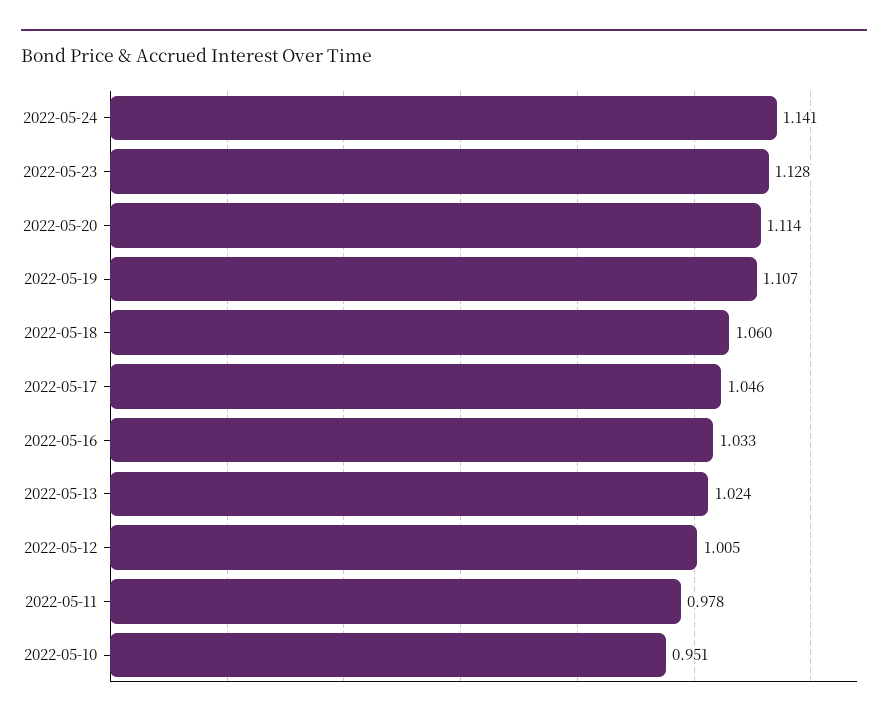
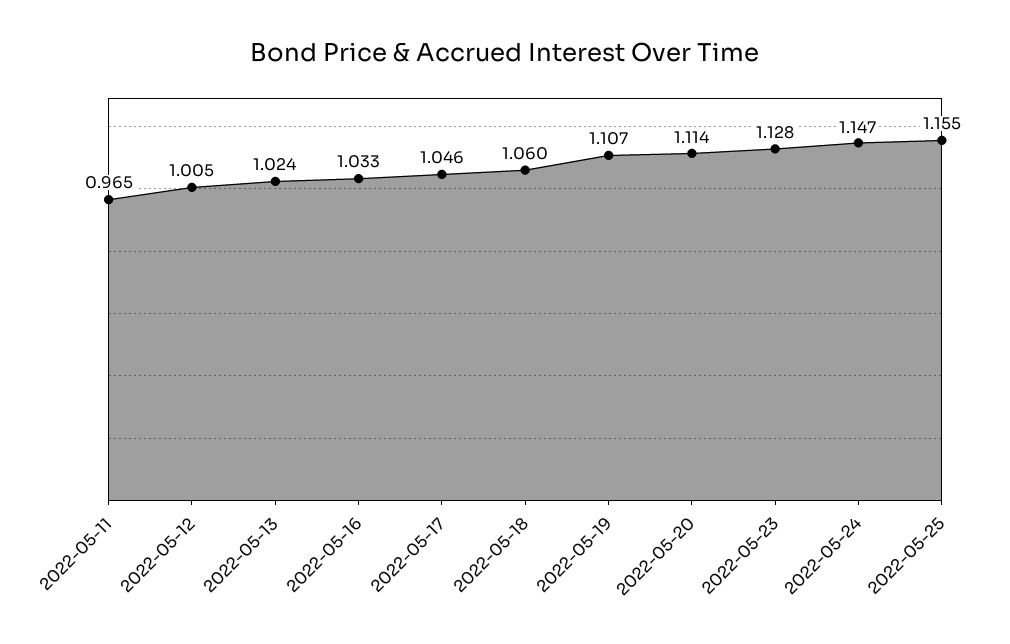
2022-05-24: 1.141 -> 1.147
2022-05-11: 0.978 -> 0.965
2022-05-10: 0.951 -> none
2022-05-25: none -> 1.155

